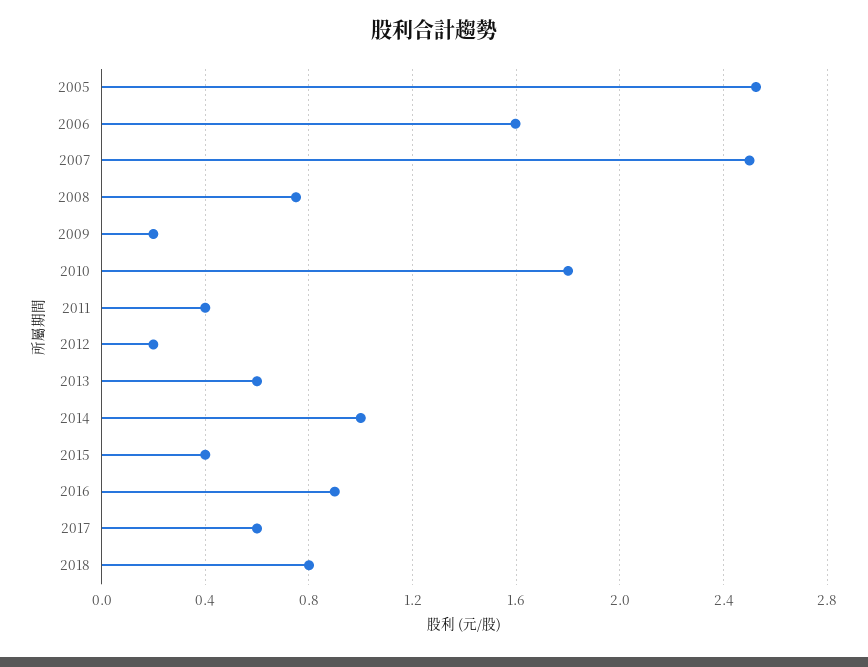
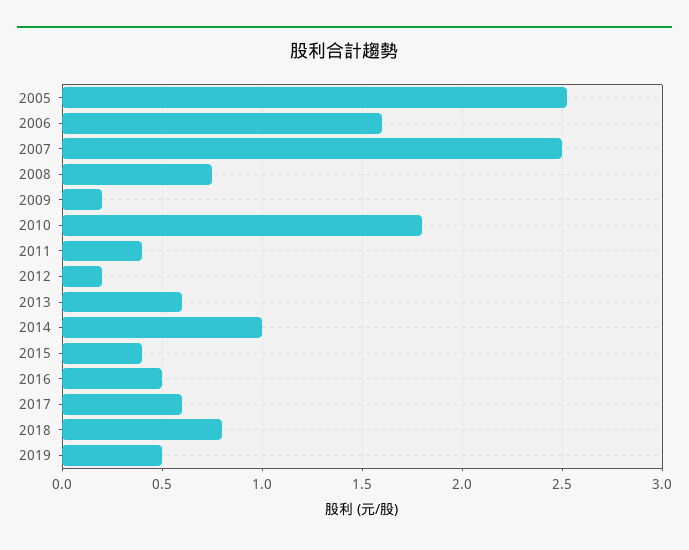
2016: 0.9 -> 0.5
2019: none -> 0.5

